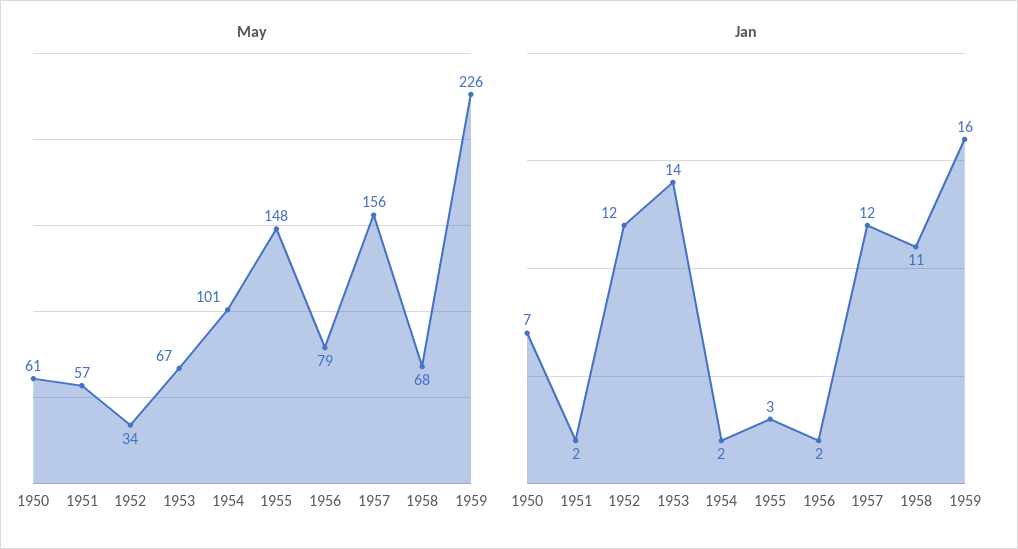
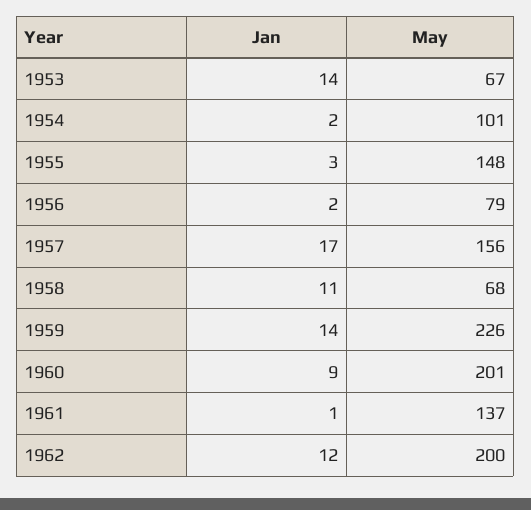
May, 1950: 61 -> none
May, 1951: 57 -> none
May, 1952: 34 -> none
Jan, 1950: 7 -> none
Jan, 1951: 2 -> none
Jan, 1952: 12 -> none
Jan, 1957: 12 -> 17
Jan, 1959: 16 -> 14
Jan, 1960: none -> 9
May, 1960: none -> 201
Jan, 1961: none -> 1
May, 1961: none -> 137
Jan, 1962: none -> 12
May, 1962: none -> 200

